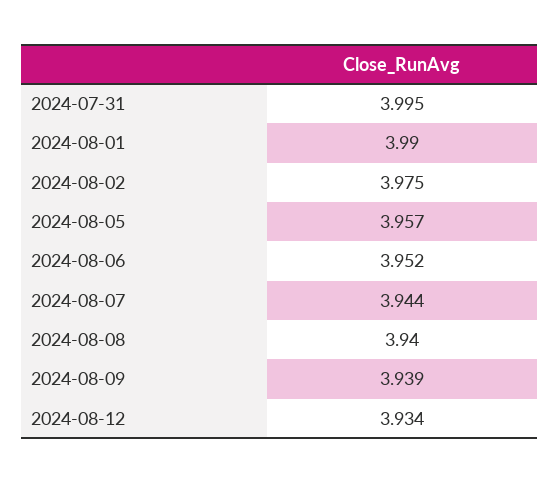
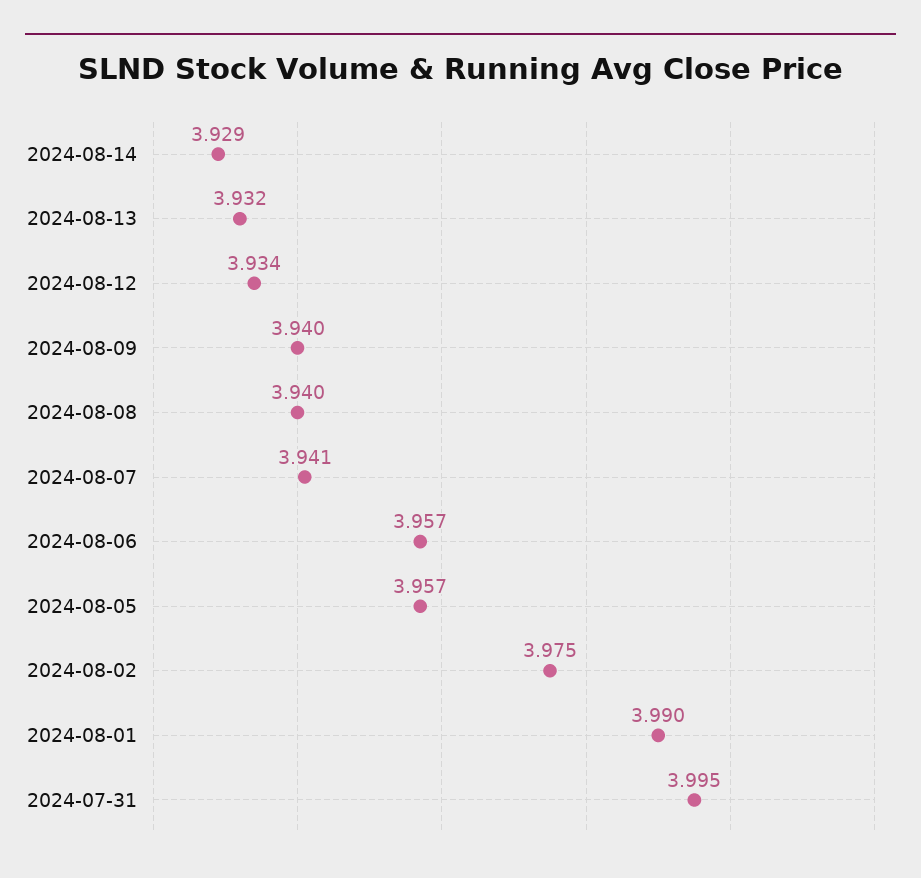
2024-08-06: 3.952 -> 3.957
2024-08-07: 3.944 -> 3.941
2024-08-09: 3.939 -> 3.94
2024-08-14: none -> 3.929
2024-08-13: none -> 3.932

